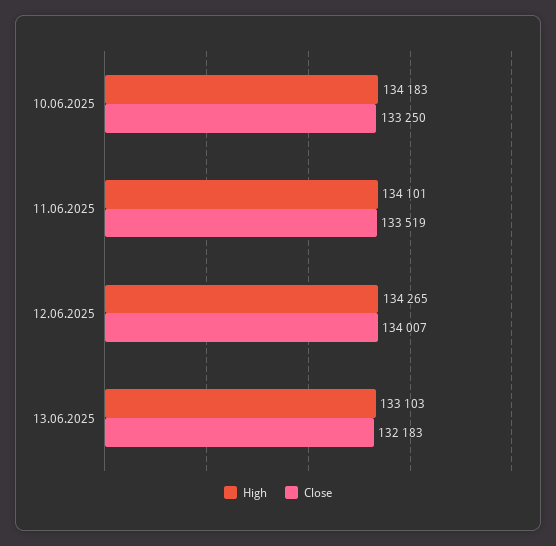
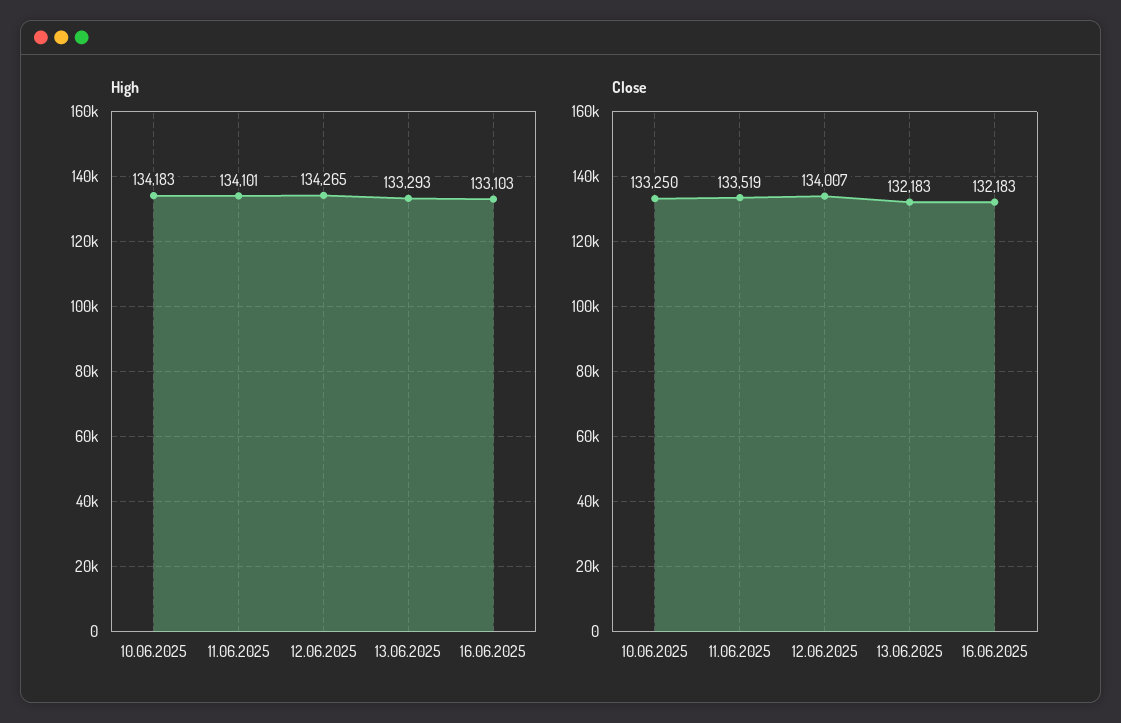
High, 13.06.2025: 133103 -> 133293
High, 16.06.2025: none -> 133103
Close, 16.06.2025: none -> 132183

